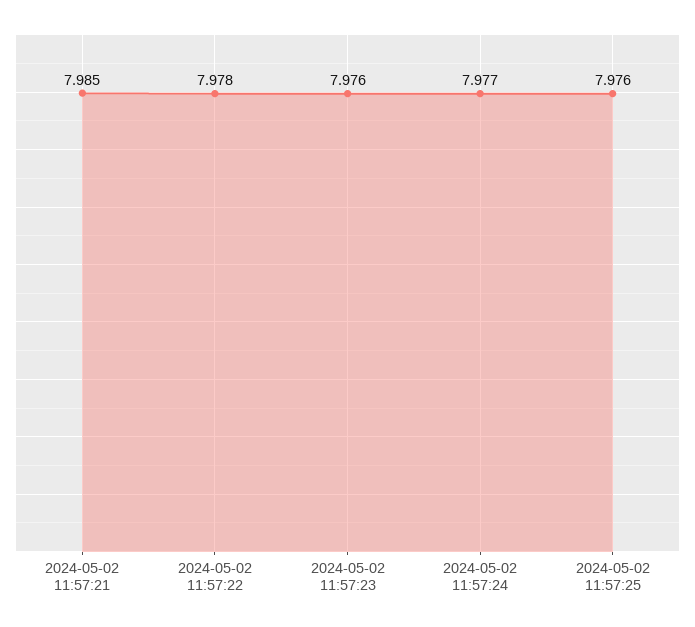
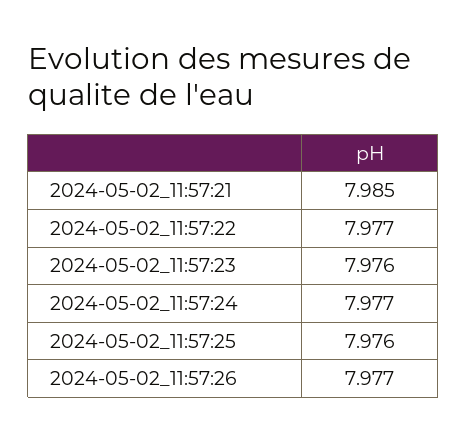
2024-05-02 11:57:22: 7.978 -> 7.977
2024-05-02_11:57:26: none -> 7.977

